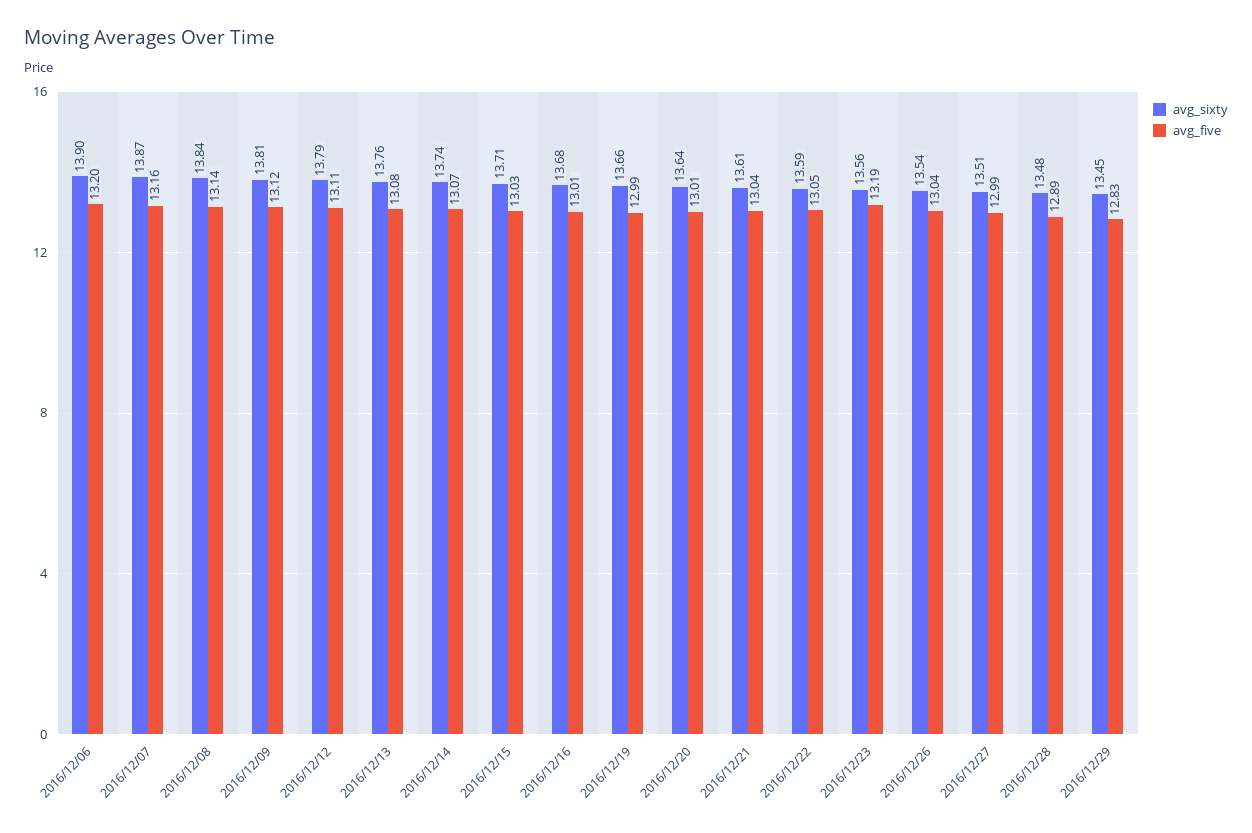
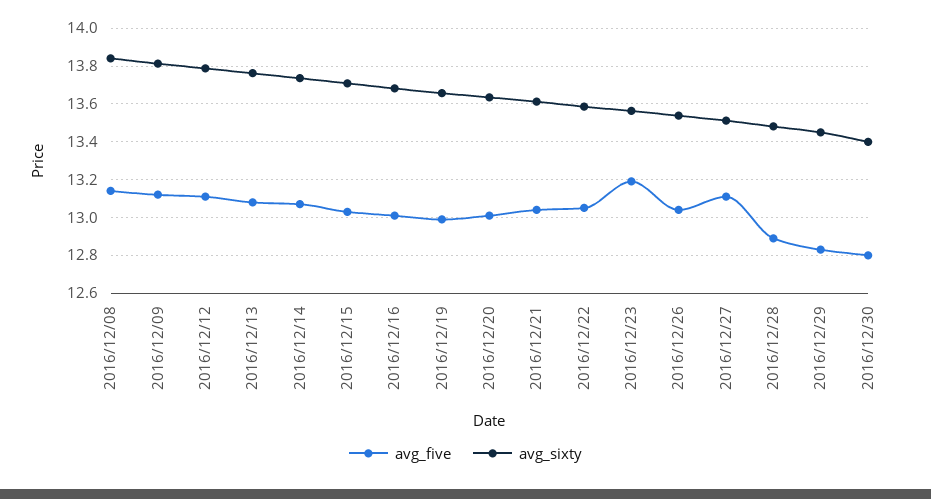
avg_sixty, 2016/12/06: 13.9 -> none
avg_five, 2016/12/06: 13.2 -> none
avg_sixty, 2016/12/07: 13.87 -> none
avg_five, 2016/12/07: 13.16 -> none
avg_five, 2016/12/27: 12.99 -> 13.1
avg_five, 2016/12/30: none -> 12.8
avg_sixty, 2016/12/30: none -> 13.4

